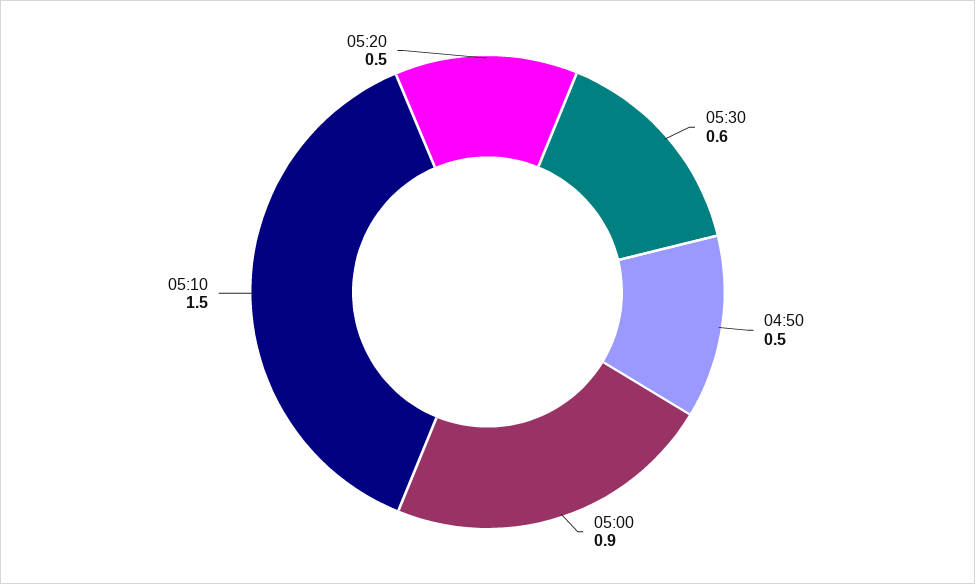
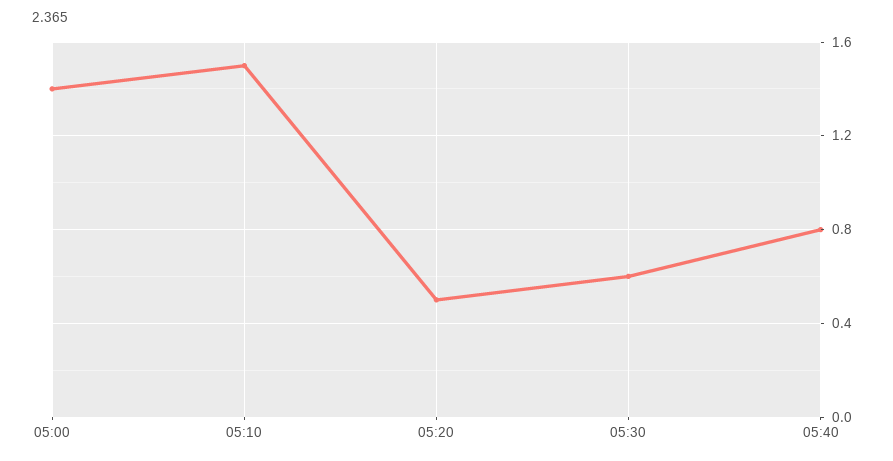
04:50: 0.5 -> none
05:00: 0.9 -> 1.4
05:40: none -> 0.8

